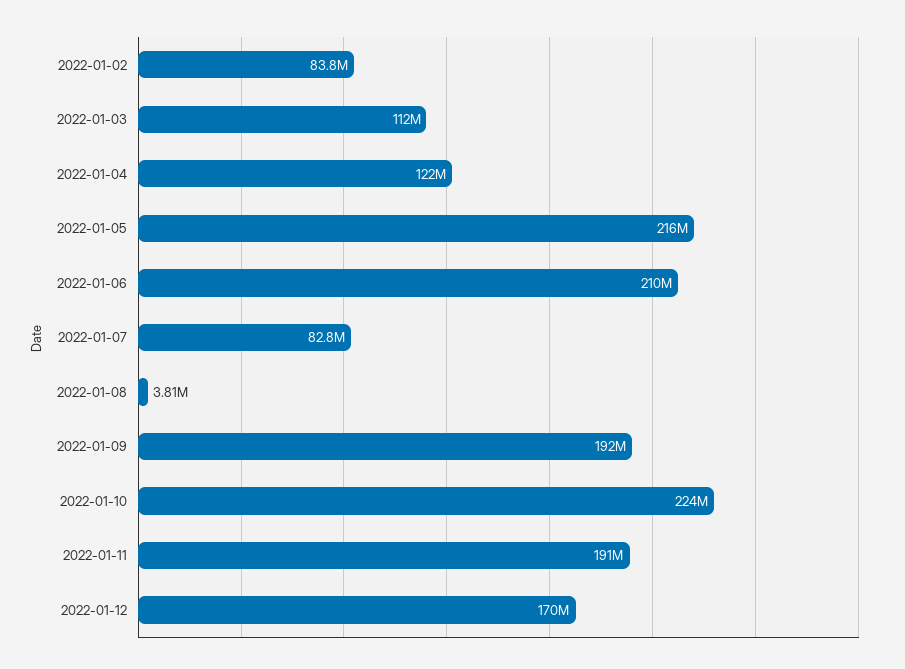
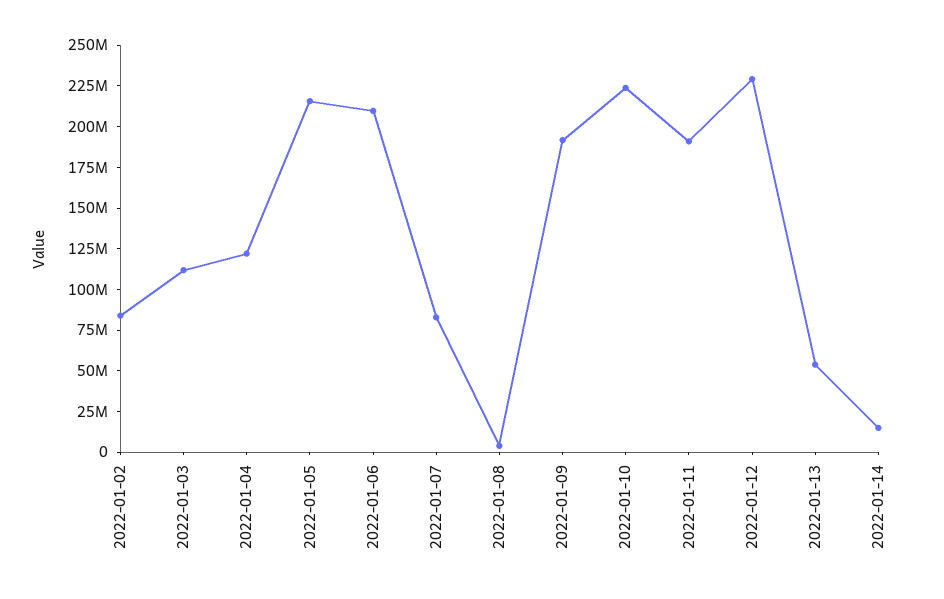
2022-01-12: 170000000 -> 230000000
2022-01-13: none -> 55000000
2022-01-14: none -> 15000000

